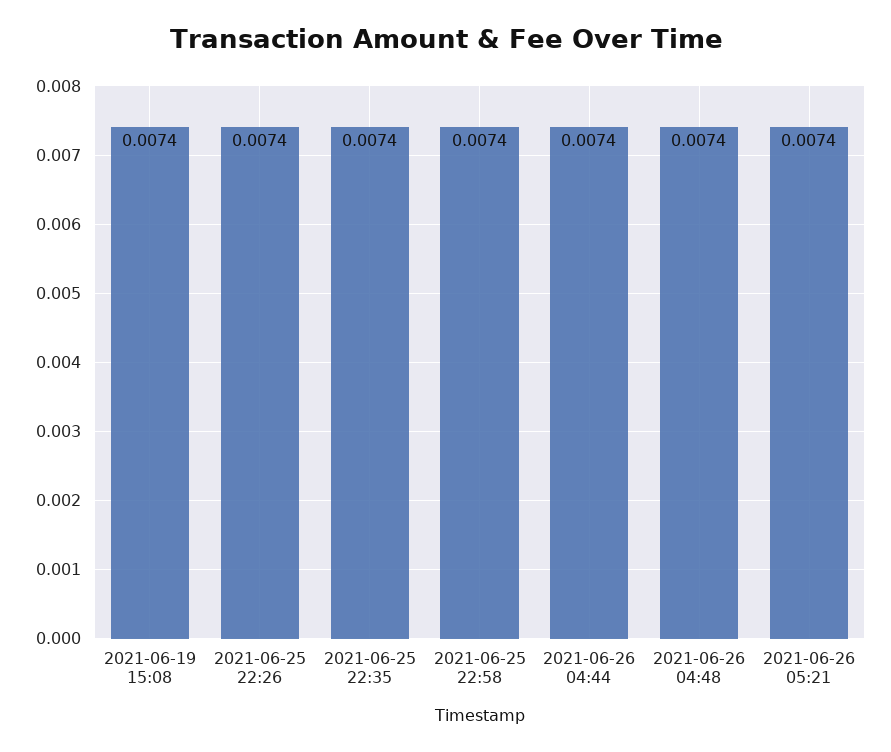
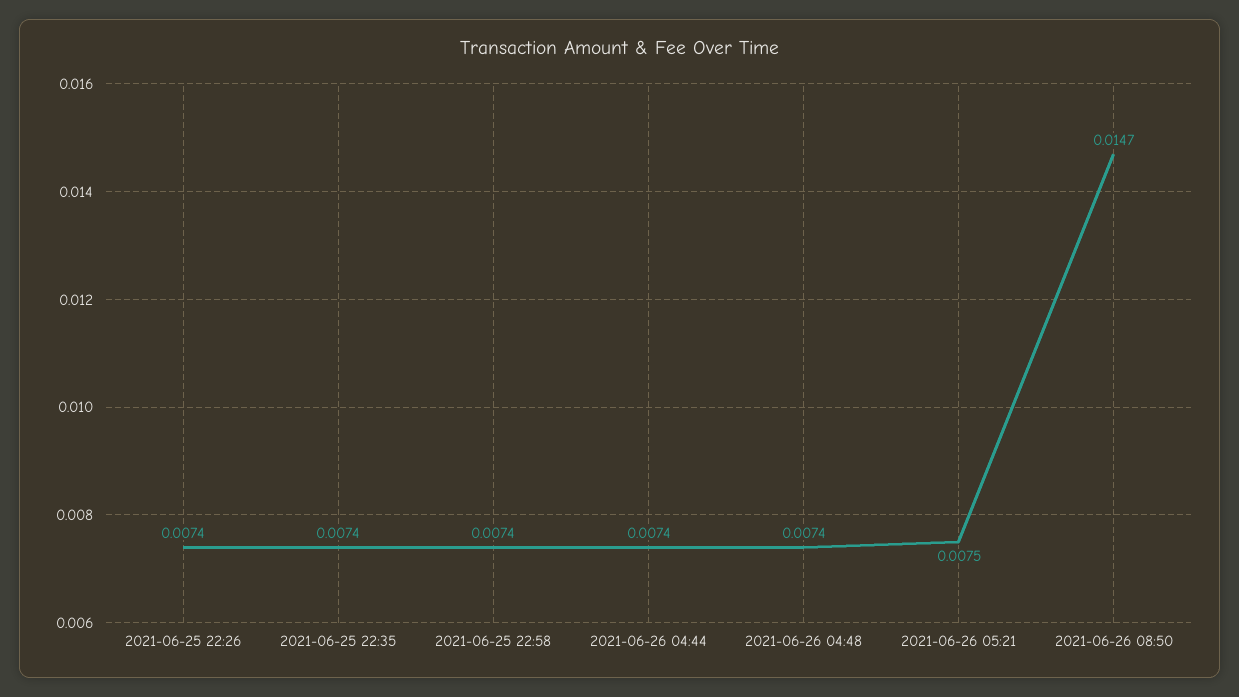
2021-06-19 15:08: 0.0074 -> none
2021-06-26 05:21: 0.0074 -> 0.0075
2021-06-26 08:50: none -> 0.0147

